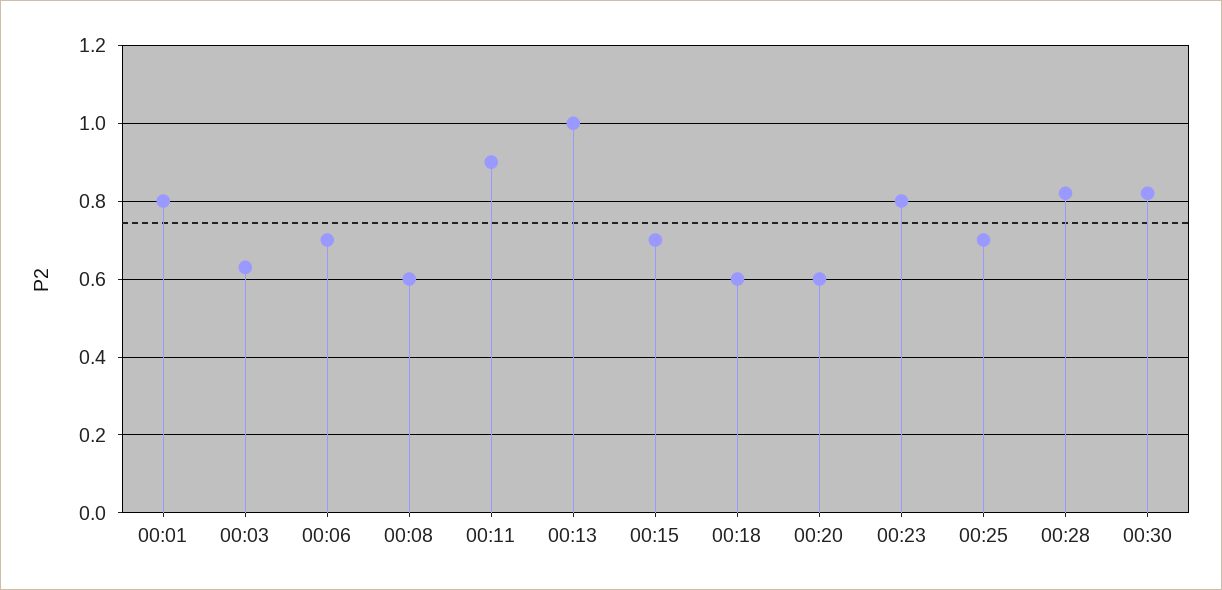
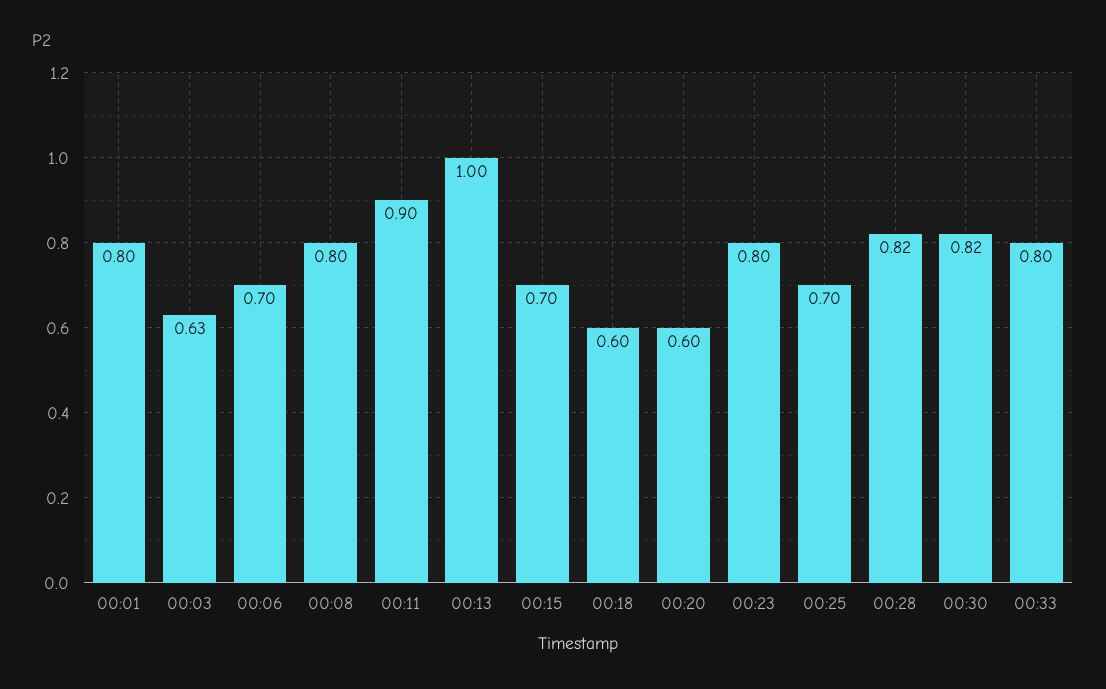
00:08: 0.6 -> 0.8
00:33: none -> 0.8

